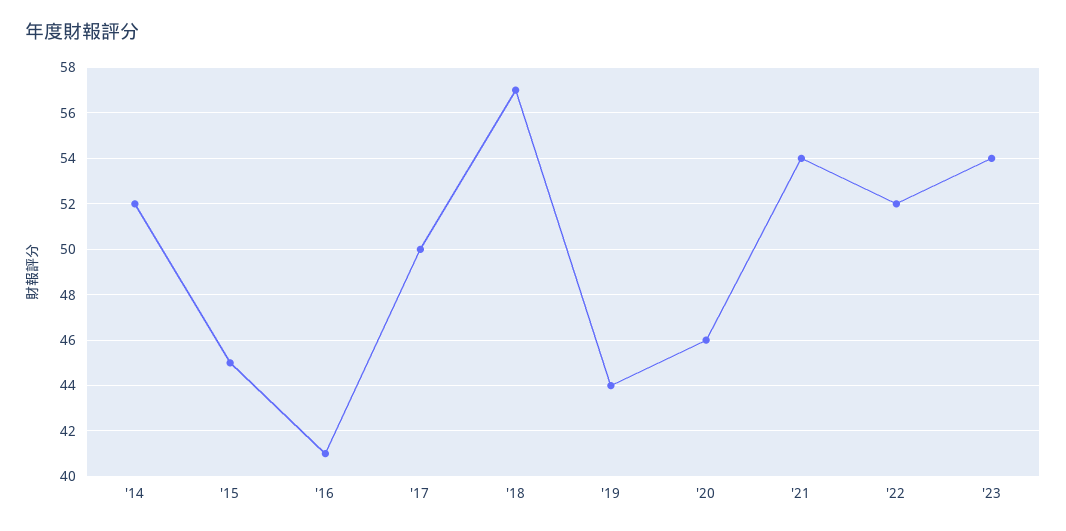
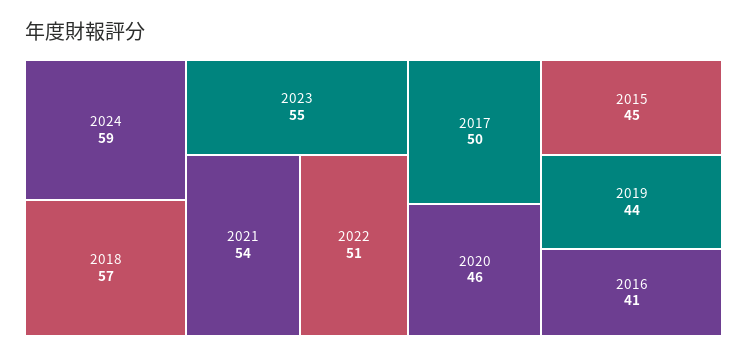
'14: 52 -> none
'22: 52 -> 51
'23: 54 -> 55
2024: none -> 59

